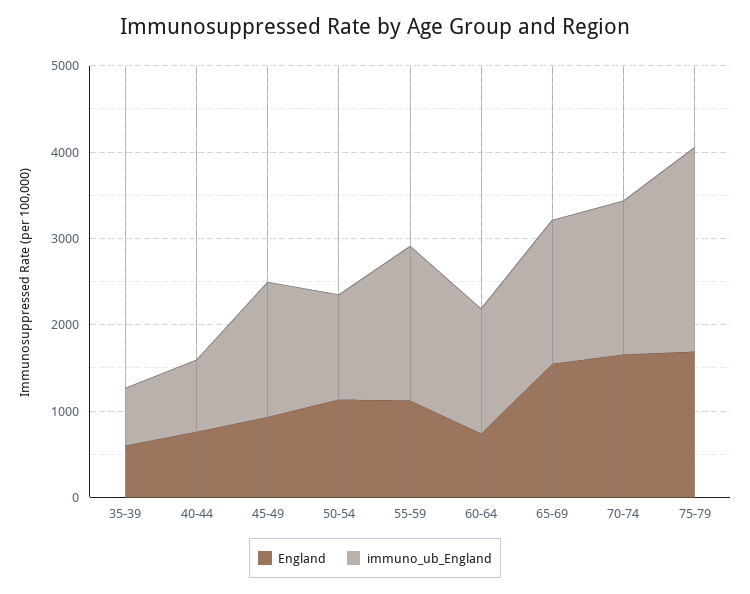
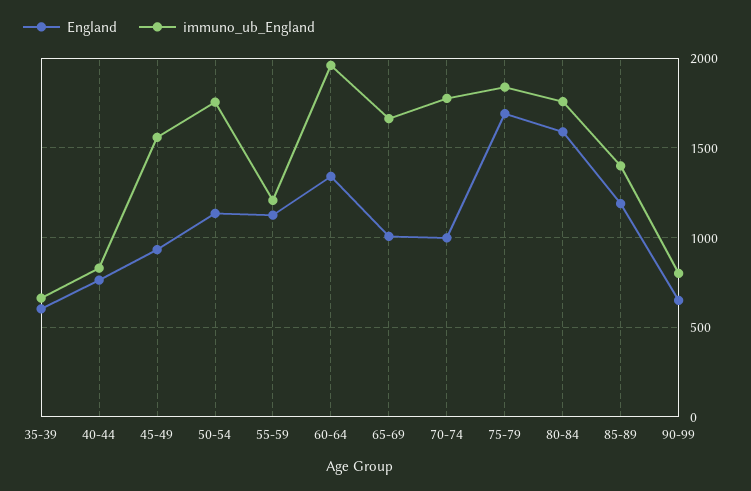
immuno_ub_England, 50-54: 1200 -> 1750
immuno_ub_England, 55-59: 1800 -> 1200
England, 60-64: 800 -> 1350
immuno_ub_England, 60-64: 1400 -> 1950
England, 65-69: 1600 -> 1000
England, 70-74: 1600 -> 1000
immuno_ub_England, 75-79: 2400 -> 1850
England, 80-84: none -> 1600
immuno_ub_England, 80-84: none -> 1750
England, 85-89: none -> 1200
immuno_ub_England, 85-89: none -> 1400
England, 90-99: none -> 650
immuno_ub_England, 90-99: none -> 800

